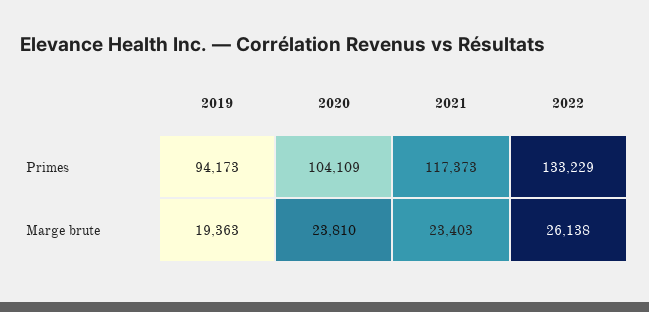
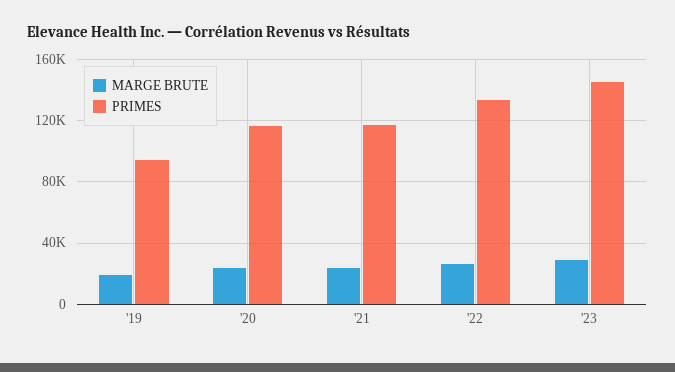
Primes, 2020: 104109 -> 115000
Marge brute, '23: none -> 30000
Primes, '23: none -> 145000

